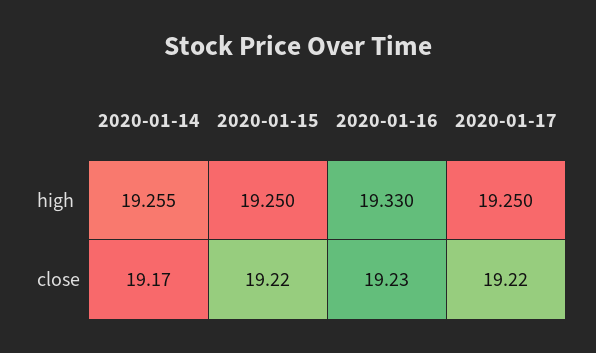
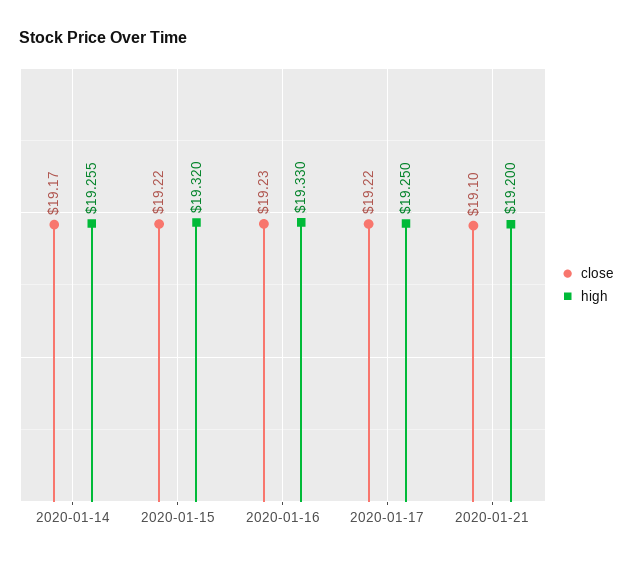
high, 2020-01-15: 19.25 -> 19.32
close, 2020-01-21: none -> 19.1
high, 2020-01-21: none -> 19.2

